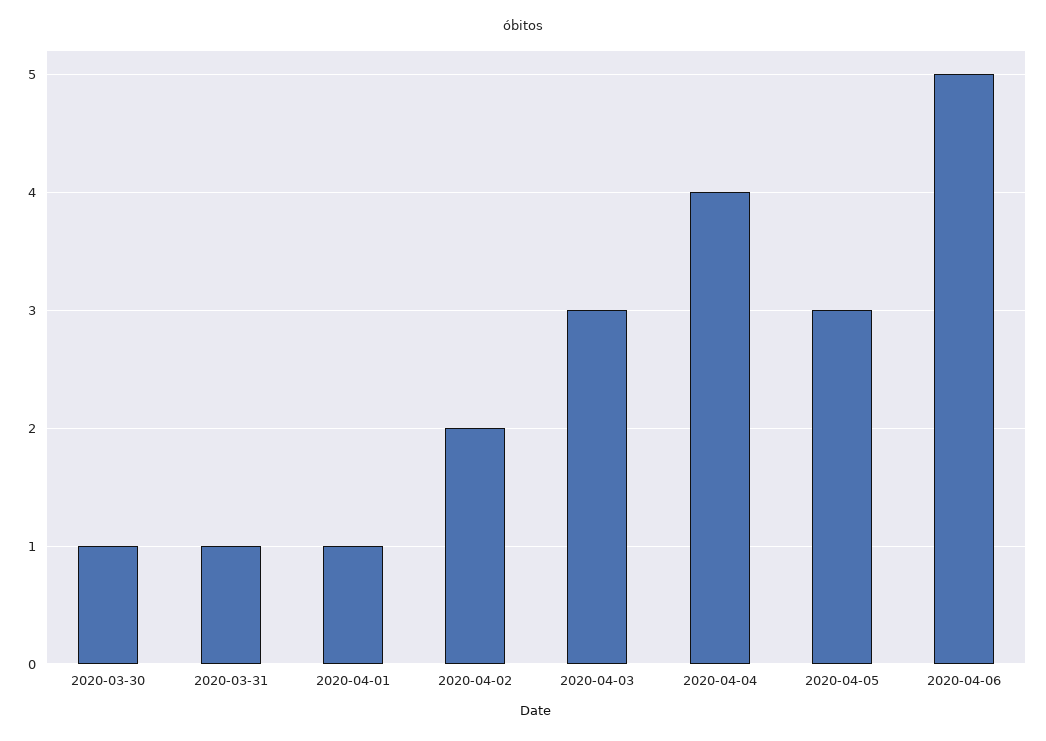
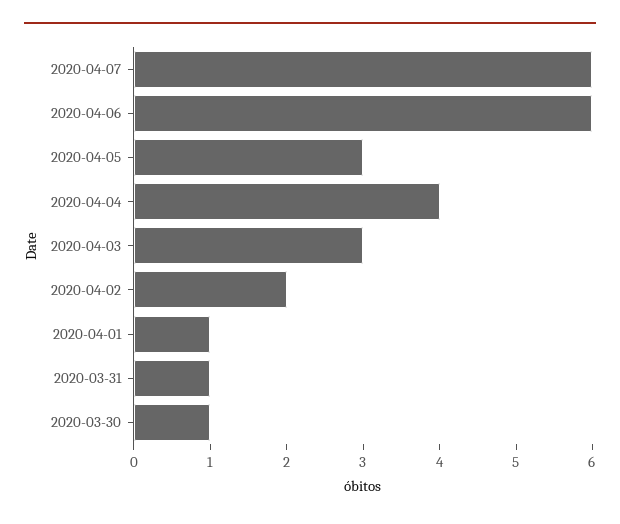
2020-04-06: 5 -> 6
2020-04-07: none -> 6

